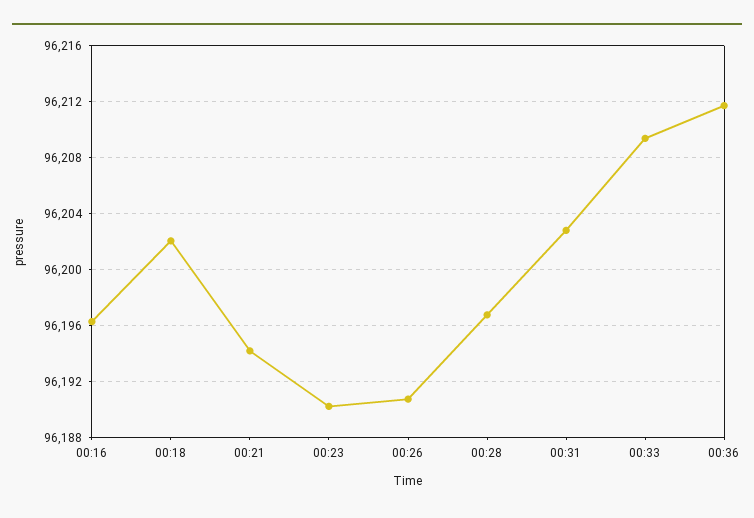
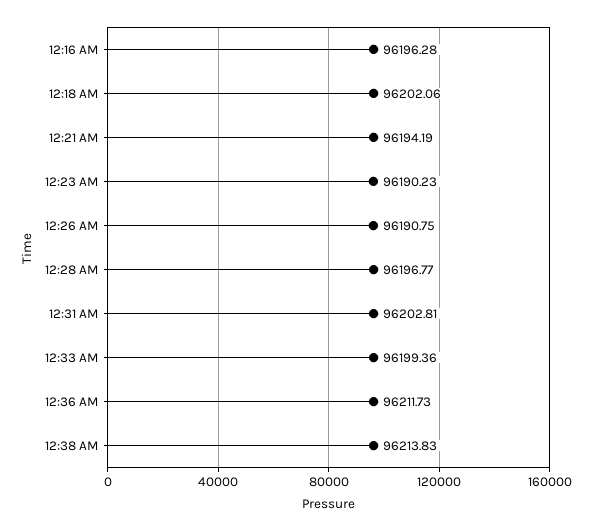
00:33: 96209.5 -> 96199.36
12:38 AM: none -> 96213.83

